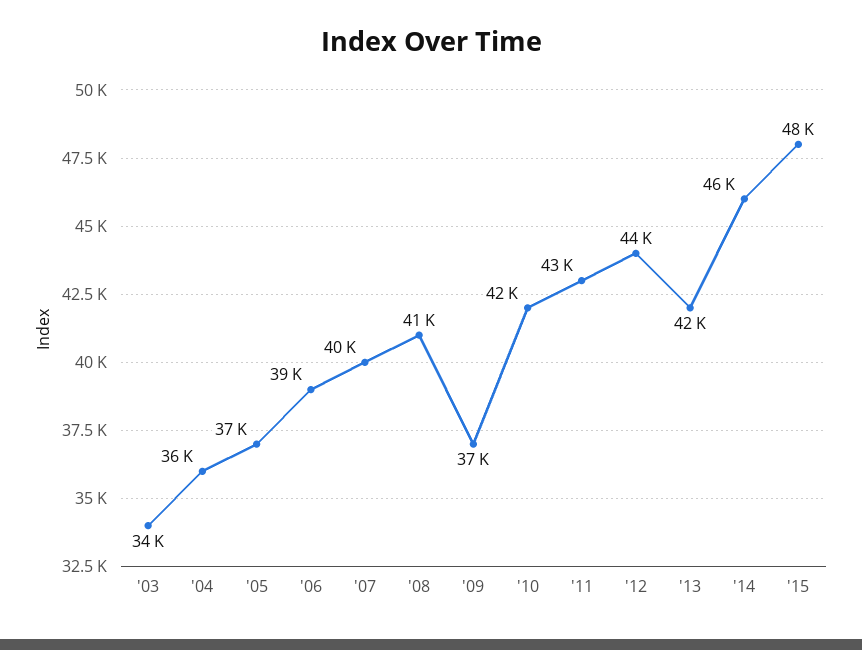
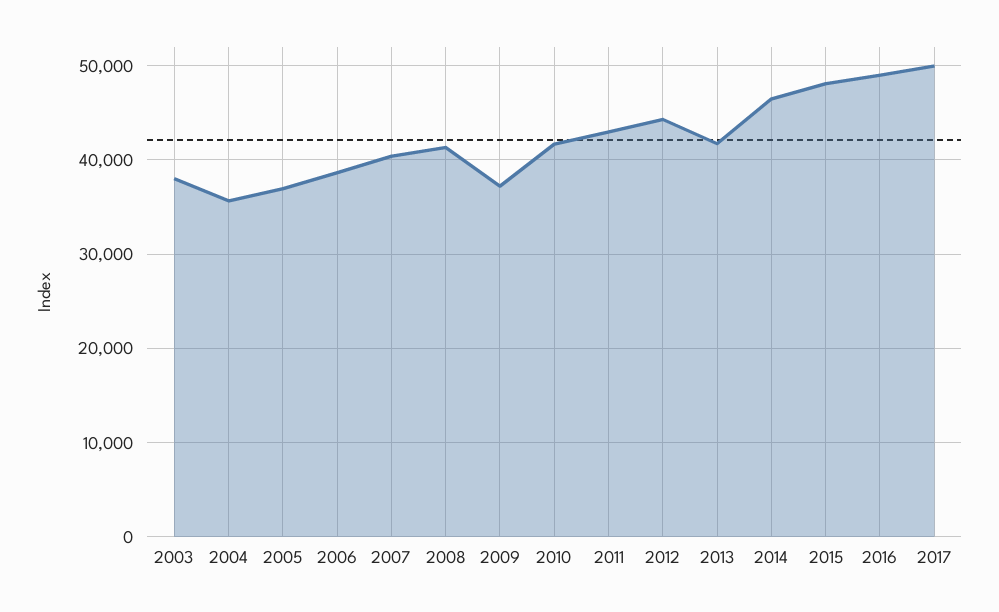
'03: 34000 -> 38000
2016: none -> 49000
2017: none -> 50000

